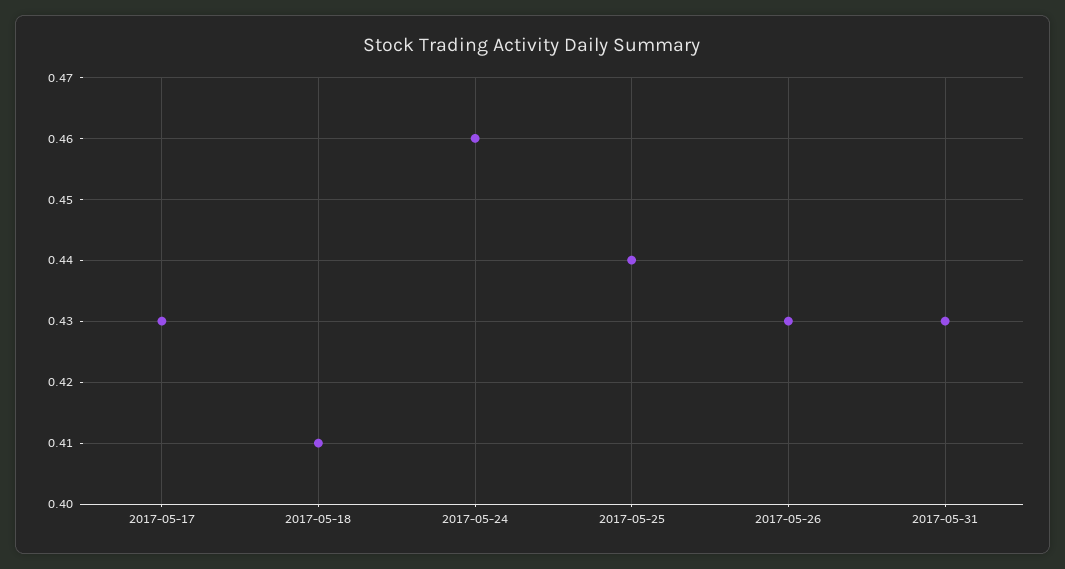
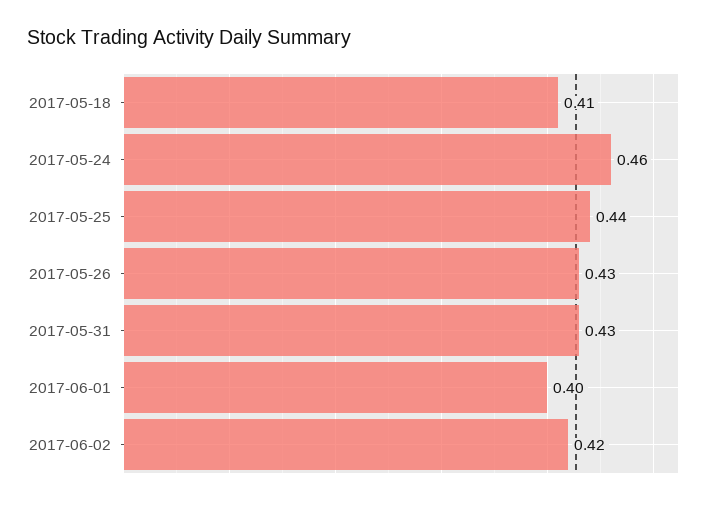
2017-05-17: 0.43 -> none
2017-06-01: none -> 0.4
2017-06-02: none -> 0.42

